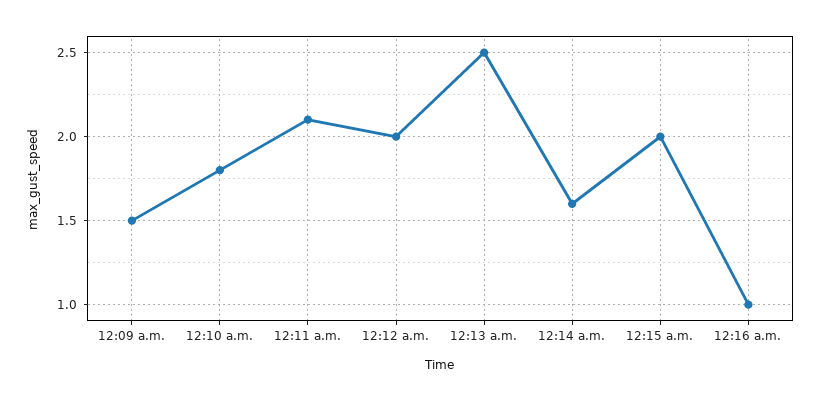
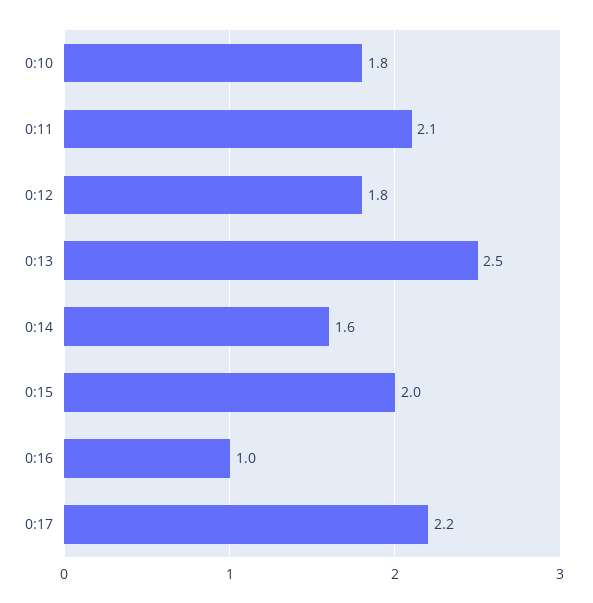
12:09 a.m.: 1.5 -> none
12:12 a.m.: 2 -> 1.8
0:17: none -> 2.2

